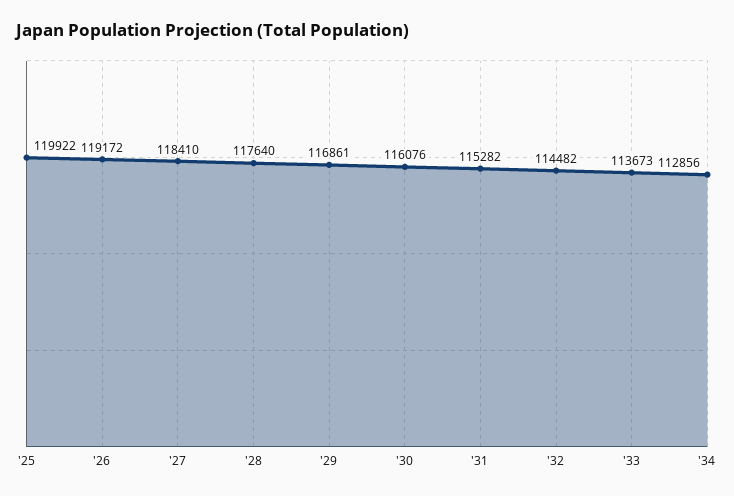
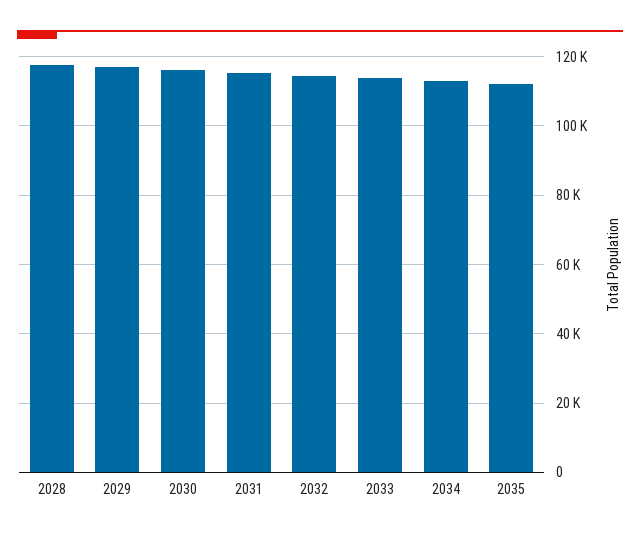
'25: 119922 -> none
'26: 119172 -> none
'27: 118410 -> none
2035: none -> 112000

